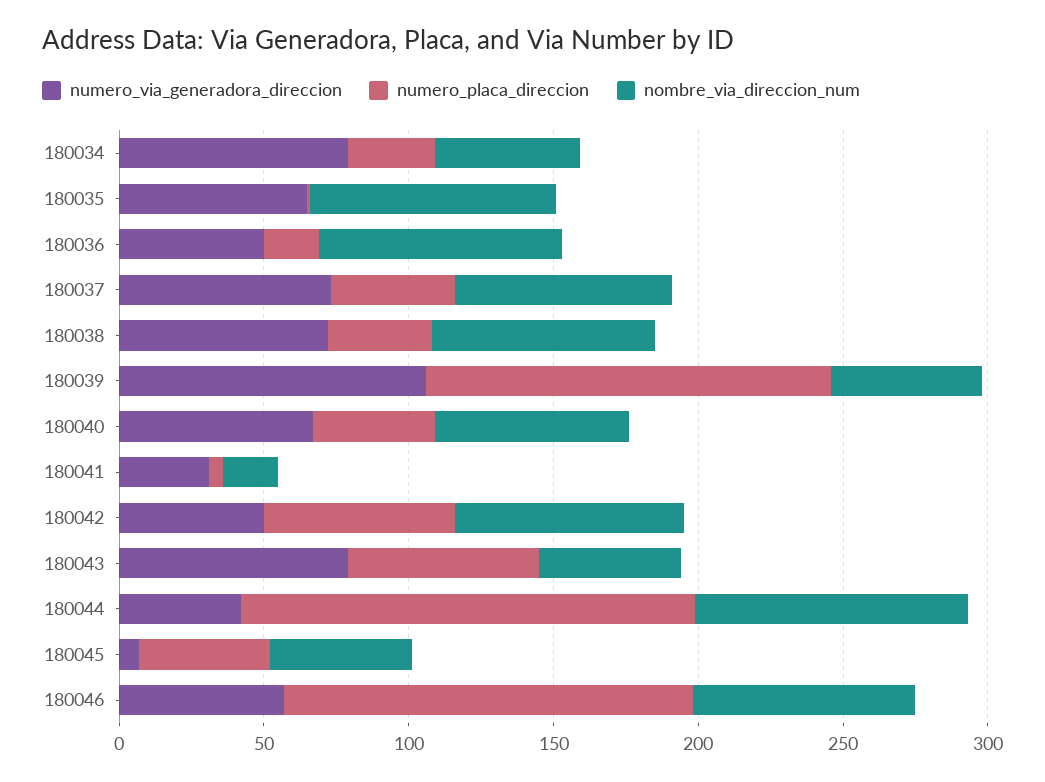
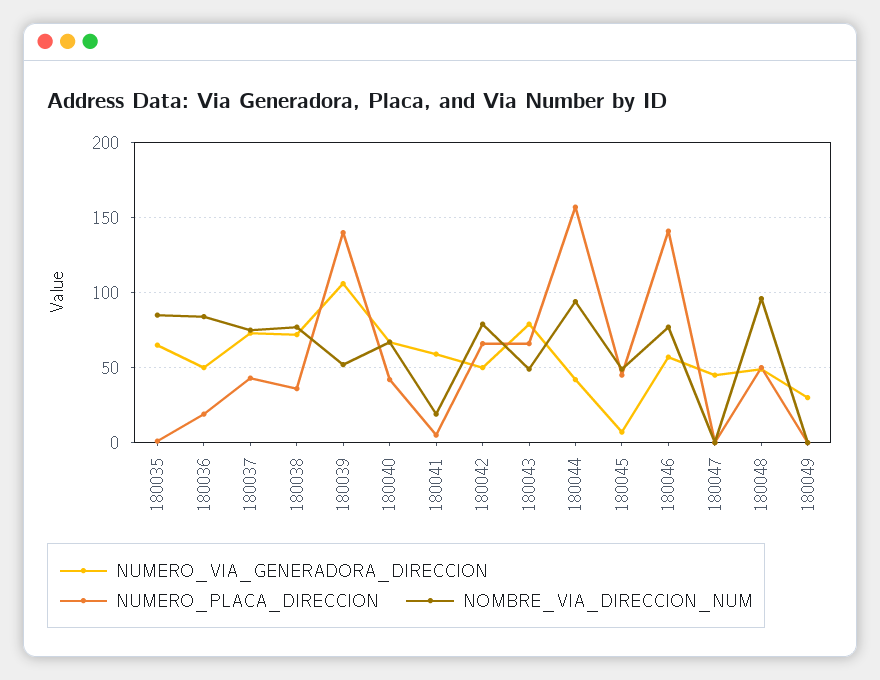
numero_via_generadora_direccion, 180034: 80 -> none
numero_placa_direccion, 180034: 30 -> none
nombre_via_direccion_num, 180034: 50 -> none
numero_via_generadora_direccion, 180041: 30 -> 60
numero_via_generadora_direccion, 180047: none -> 45
numero_placa_direccion, 180047: none -> 0
nombre_via_direccion_num, 180047: none -> 0
numero_via_generadora_direccion, 180048: none -> 50
numero_placa_direccion, 180048: none -> 50
nombre_via_direccion_num, 180048: none -> 95
numero_via_generadora_direccion, 180049: none -> 30
numero_placa_direccion, 180049: none -> 0
nombre_via_direccion_num, 180049: none -> 0

